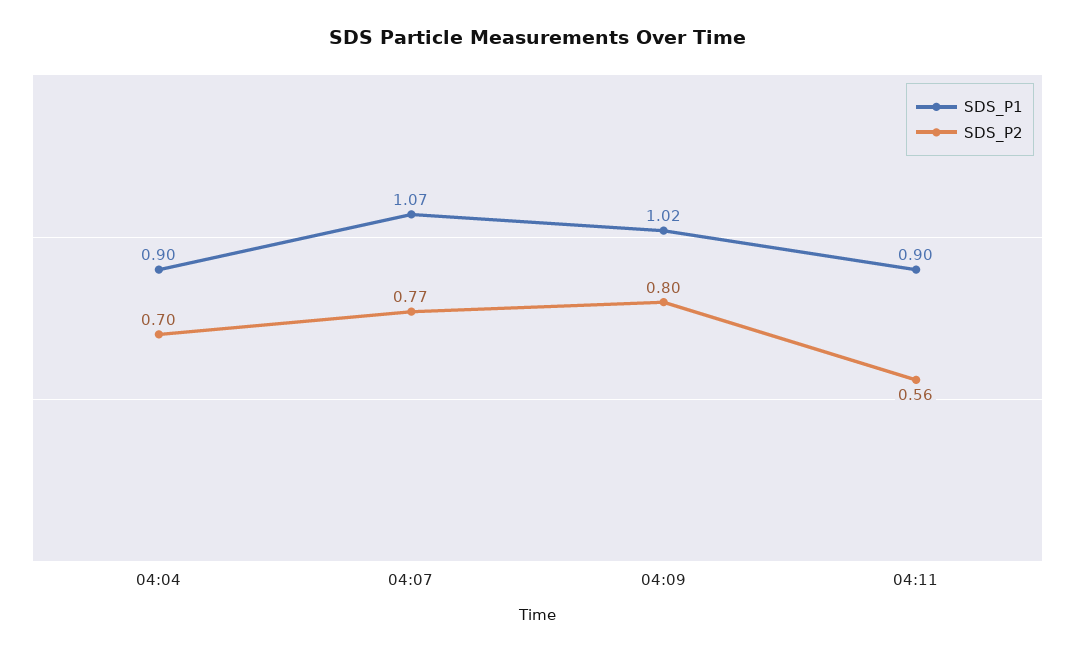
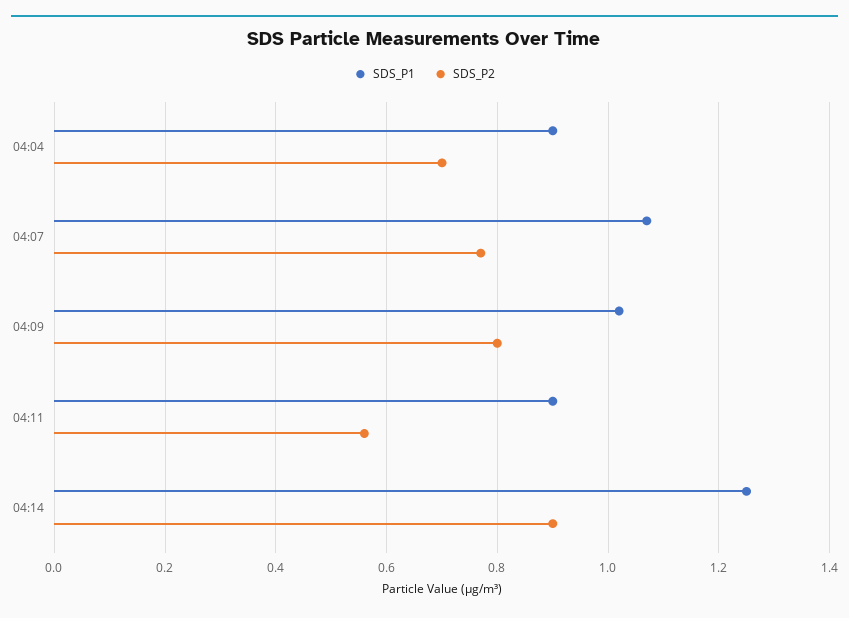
SDS_P1, 04:14: none -> 1.25
SDS_P2, 04:14: none -> 0.9

